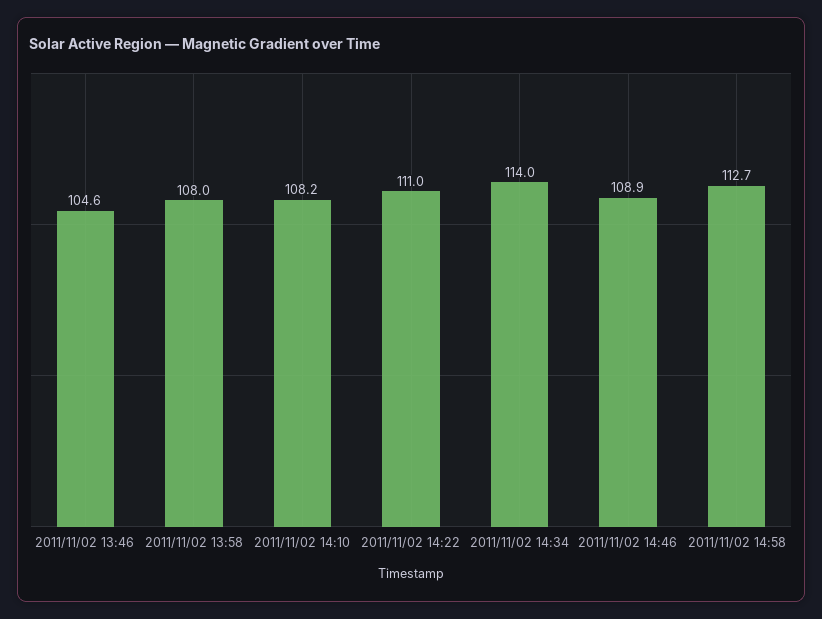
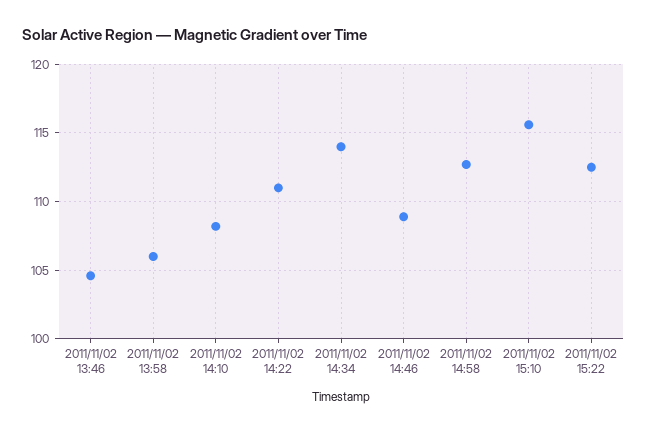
2011/11/02 13:58: 108 -> 106
2011/11/02 15:10: none -> 115.5
2011/11/02 15:22: none -> 112.5

